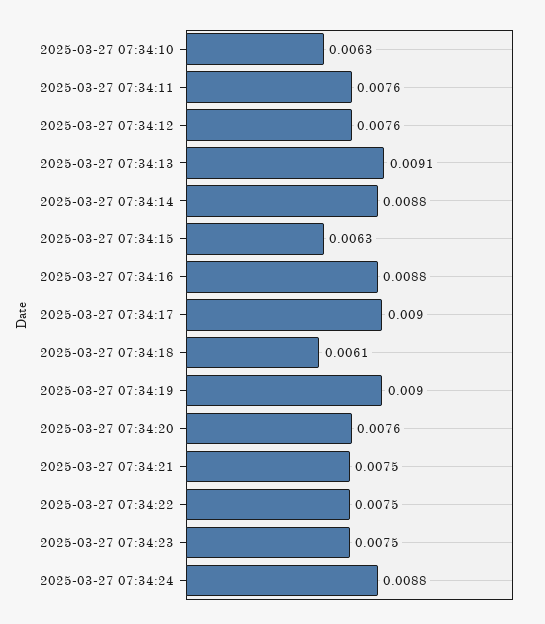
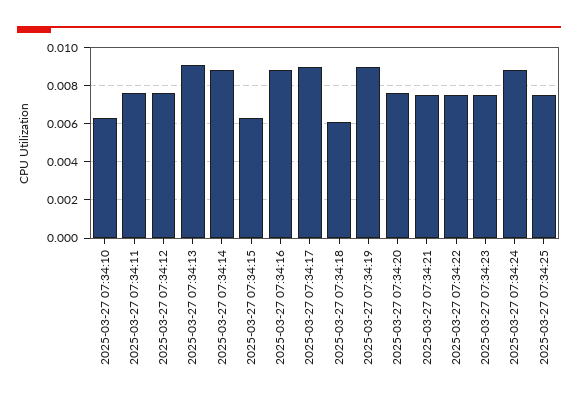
2025-03-27 07:34:25: none -> 0.0075

